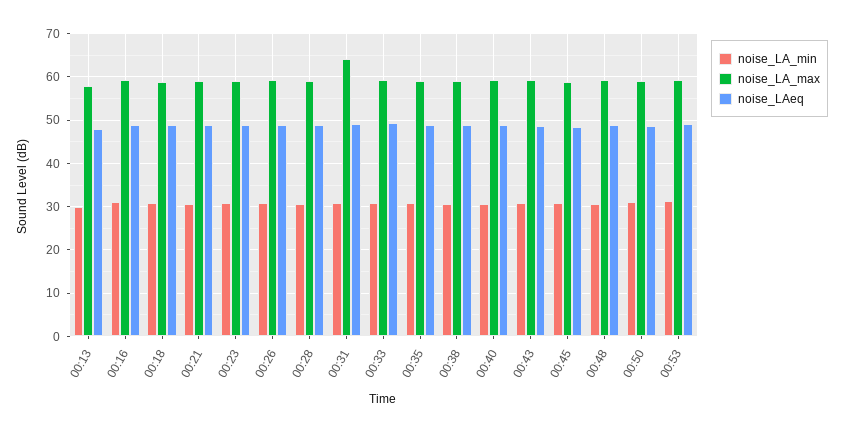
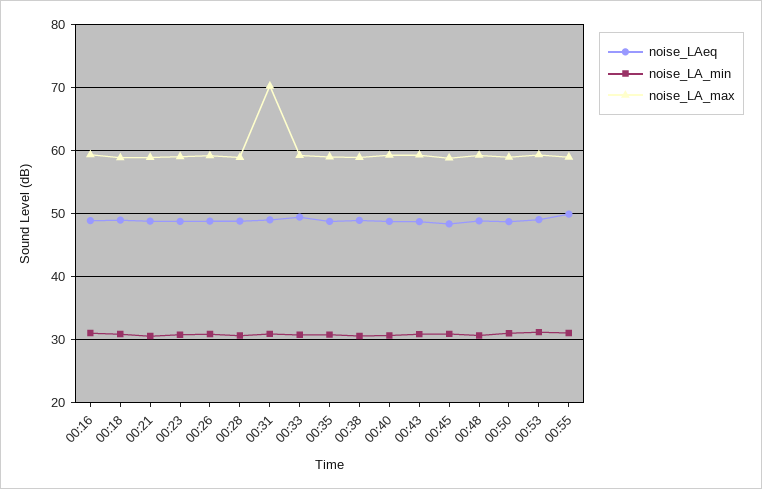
noise_LA_min, 00:13: 30 -> none
noise_LA_max, 00:13: 58 -> none
noise_LAeq, 00:13: 48 -> none
noise_LA_max, 00:31: 64 -> 70
noise_LAeq, 00:55: none -> 50
noise_LA_min, 00:55: none -> 31
noise_LA_max, 00:55: none -> 59

